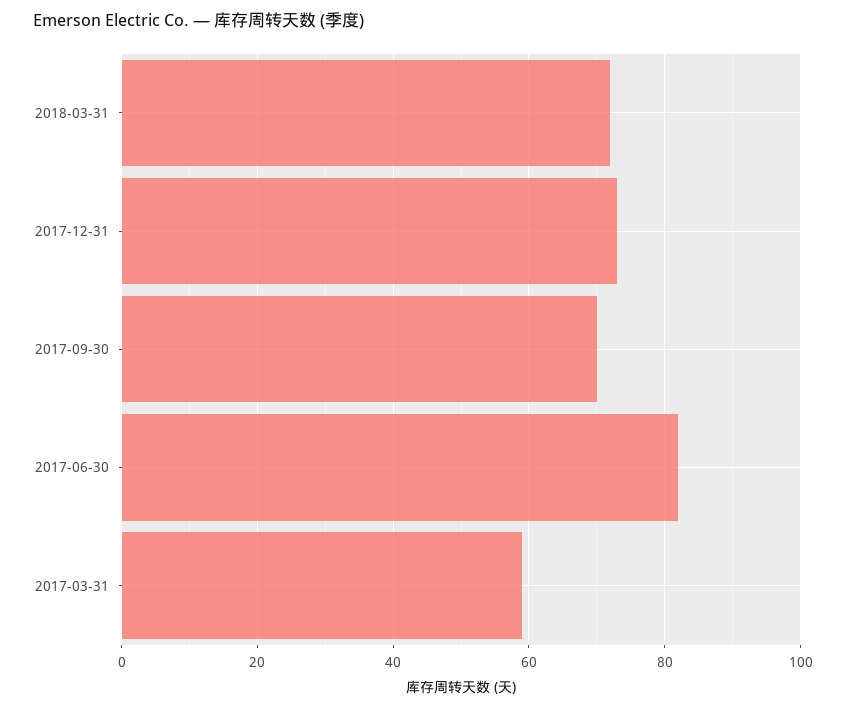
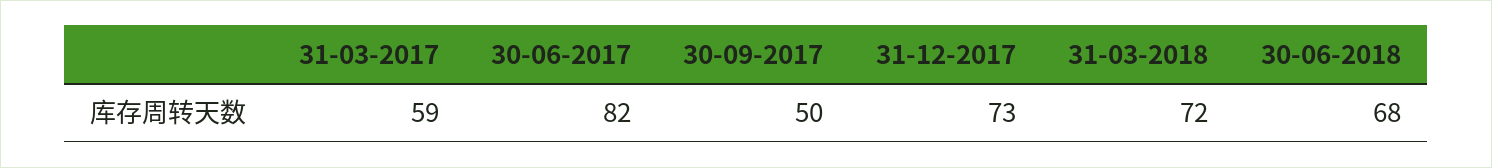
2017-09-30: 70 -> 50
30-06-2018: none -> 68

